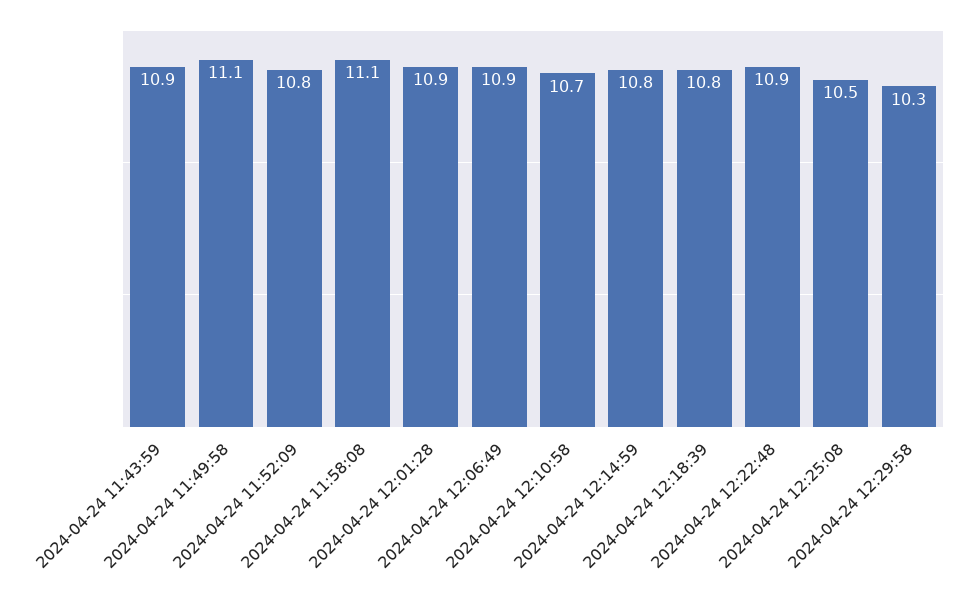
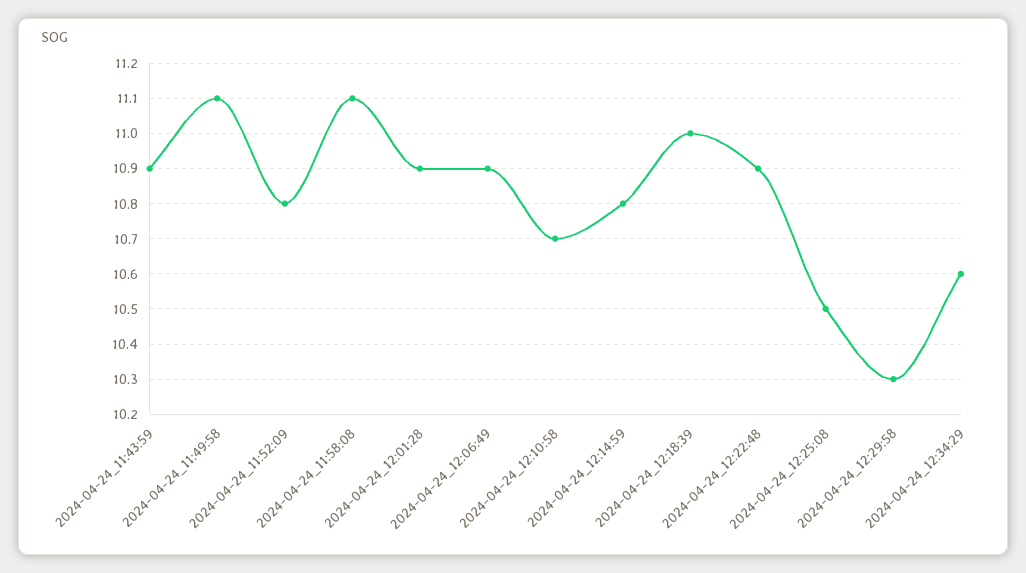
2024-04-24 12:18:39: 10.8 -> 11
2024-04-24_12:34:29: none -> 10.6

